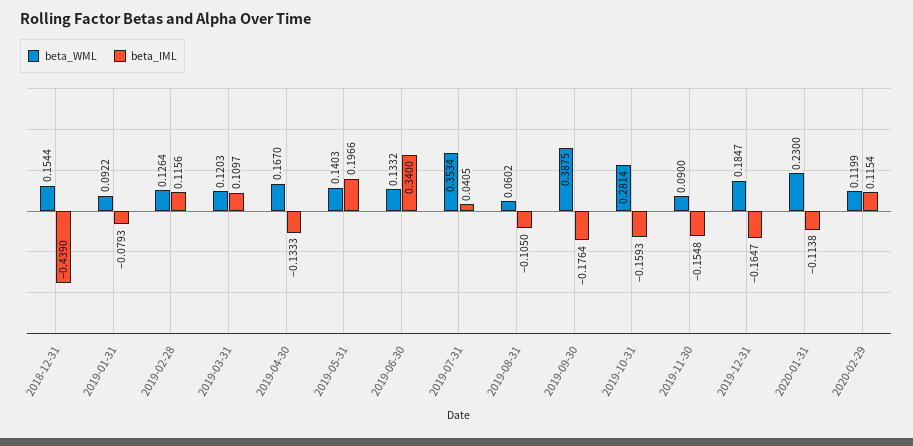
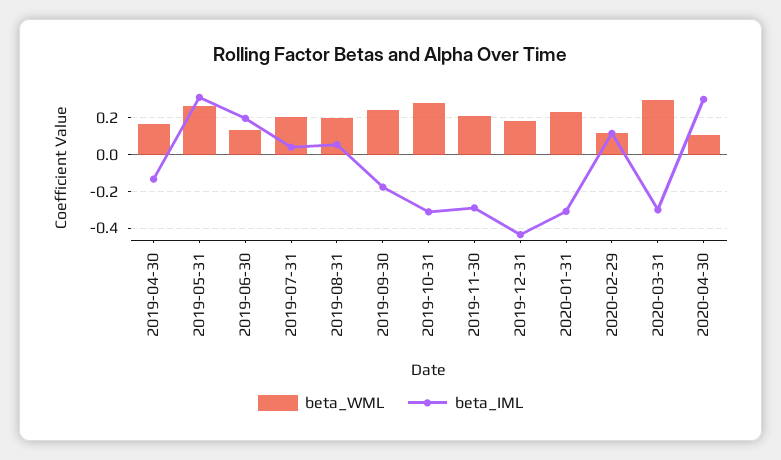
beta_WML, 2018-12-31: 0.1544 -> none
beta_IML, 2018-12-31: -0.439 -> none
beta_WML, 2019-01-31: 0.0922 -> none
beta_IML, 2019-01-31: -0.0793 -> none
beta_WML, 2019-02-28: 0.1264 -> none
beta_IML, 2019-02-28: 0.1156 -> none
beta_WML, 2019-03-31: 0.1203 -> none
beta_IML, 2019-03-31: 0.1097 -> none
beta_WML, 2019-05-31: 0.1403 -> 0.25
beta_IML, 2019-05-31: 0.1966 -> 0.3
beta_IML, 2019-06-30: 0.34 -> 0.2
beta_WML, 2019-07-31: 0.3534 -> 0.2
beta_WML, 2019-08-31: 0.0602 -> 0.2
beta_IML, 2019-08-31: -0.105 -> 0.05
beta_WML, 2019-09-30: 0.3875 -> 0.25
beta_IML, 2019-10-31: -0.1593 -> -0.3
beta_WML, 2019-11-30: 0.09 -> 0.2
beta_IML, 2019-11-30: -0.1548 -> -0.3
beta_IML, 2019-12-31: -0.1647 -> -0.45
beta_IML, 2020-01-31: -0.1138 -> -0.3
beta_WML, 2020-03-31: none -> 0.3
beta_IML, 2020-03-31: none -> -0.3
beta_WML, 2020-04-30: none -> 0.1
beta_IML, 2020-04-30: none -> 0.3

